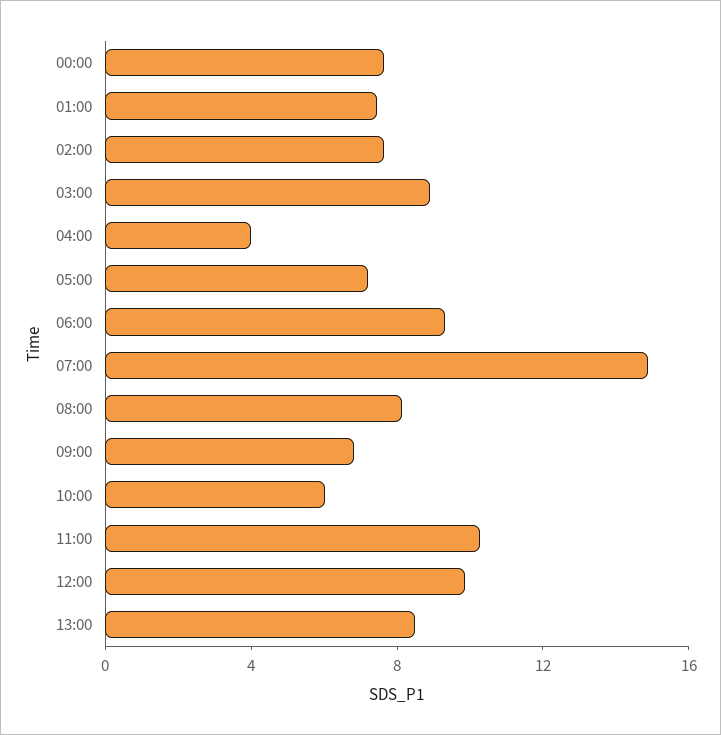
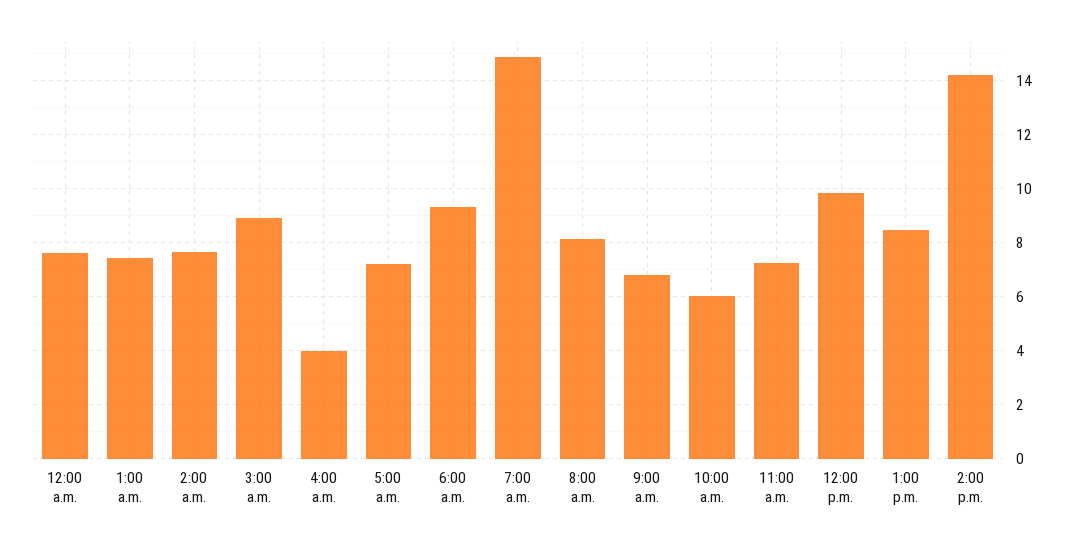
11:00: 10 -> 7.25
2:00 p.m.: none -> 14.25

